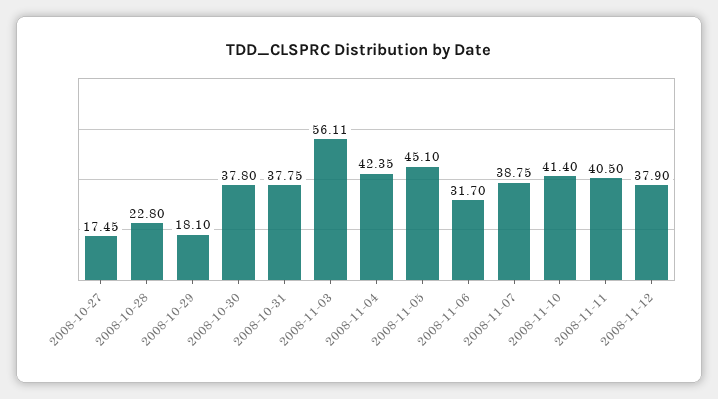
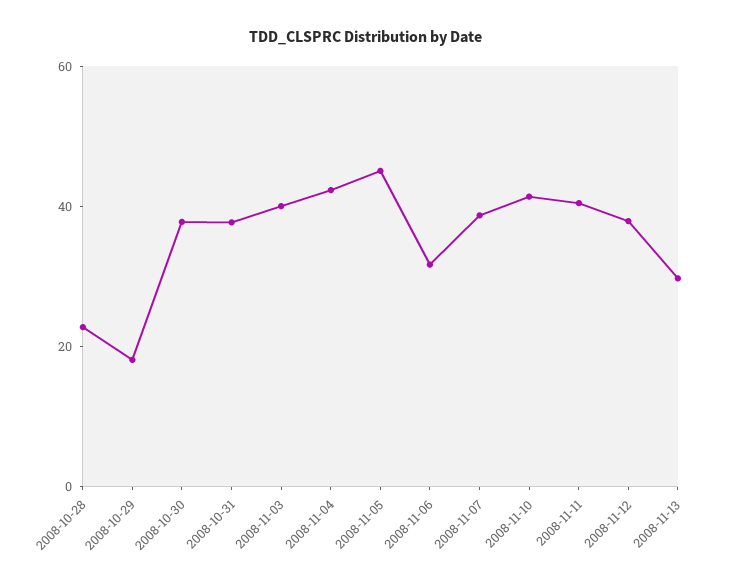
2008-10-27: 17.45 -> none
2008-11-03: 56.11 -> 40
2008-11-13: none -> 30

